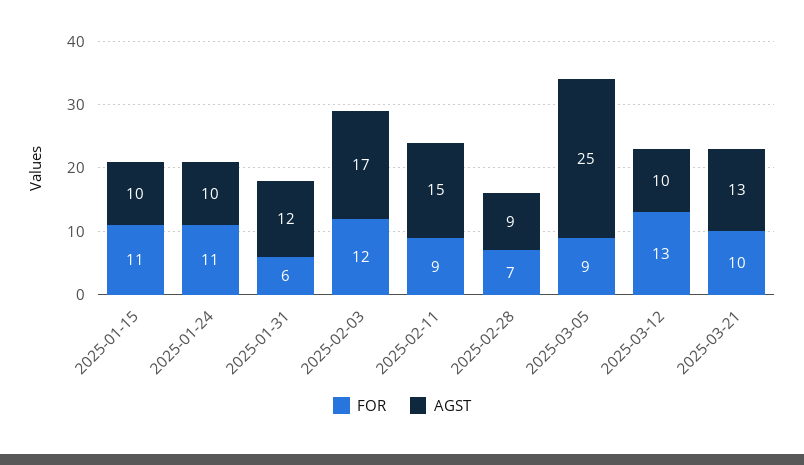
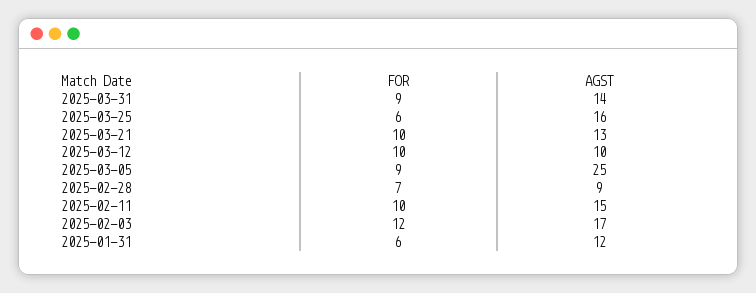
FOR, 2025-01-15: 11 -> none
AGST, 2025-01-15: 10 -> none
FOR, 2025-01-24: 11 -> none
AGST, 2025-01-24: 10 -> none
FOR, 2025-02-11: 9 -> 10
FOR, 2025-03-12: 13 -> 10
FOR, 2025-03-31: none -> 9
AGST, 2025-03-31: none -> 14
FOR, 2025-03-25: none -> 6
AGST, 2025-03-25: none -> 16

